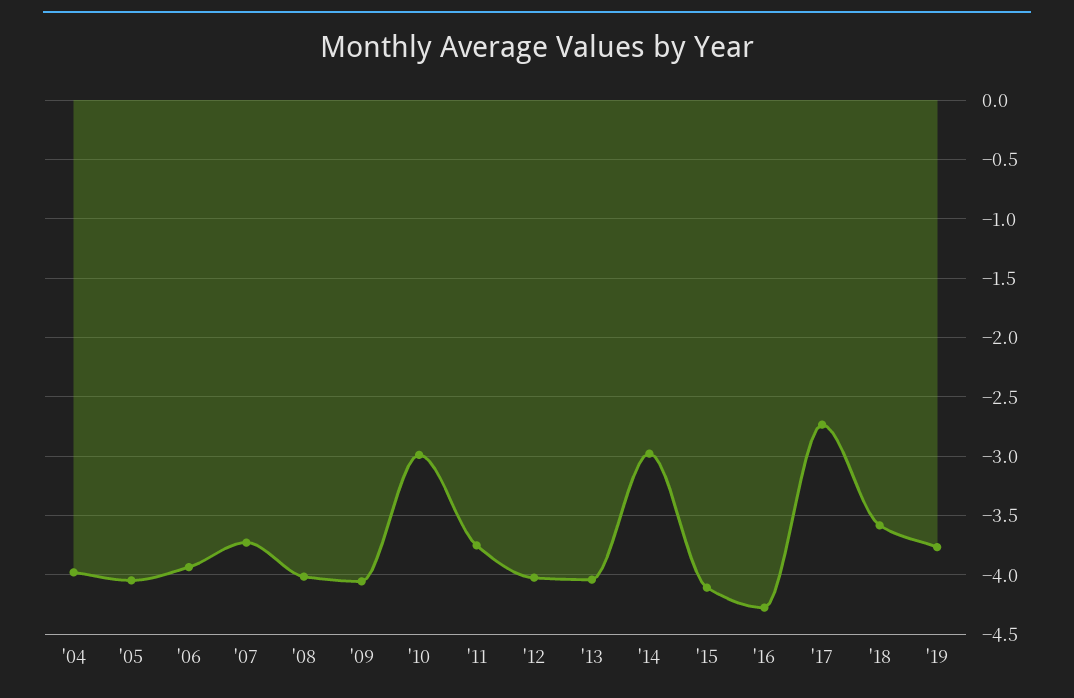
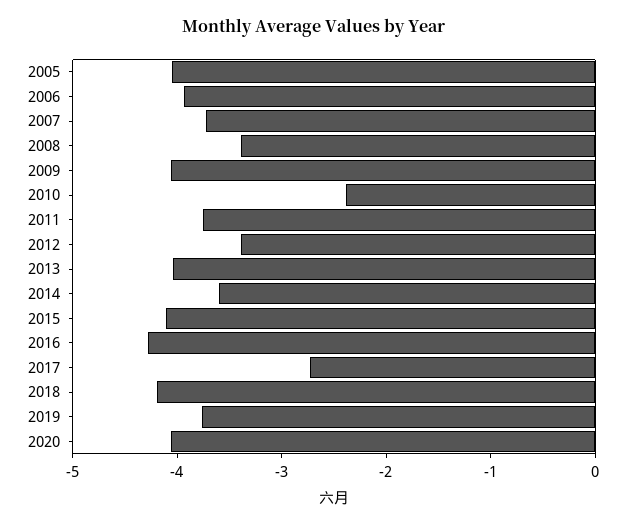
'04: -4 -> none
'08: -4 -> -3.4
'10: -3 -> -2.4
'12: -4 -> -3.4
'14: -3 -> -3.6
'18: -3.6 -> -4.2
2020: none -> -4

